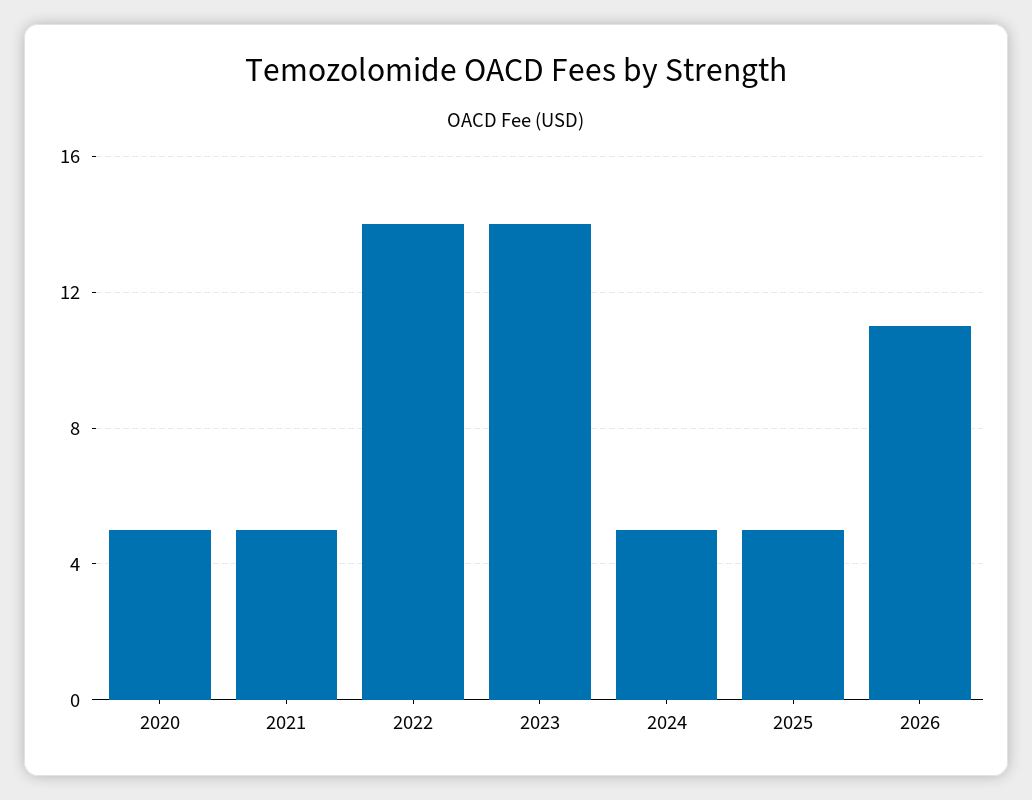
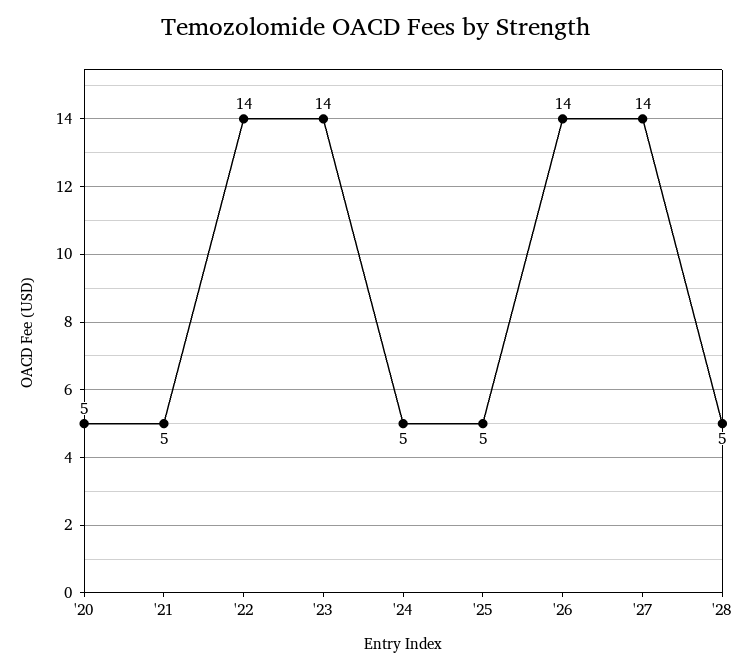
2026: 11 -> 14
'27: none -> 14
'28: none -> 5

